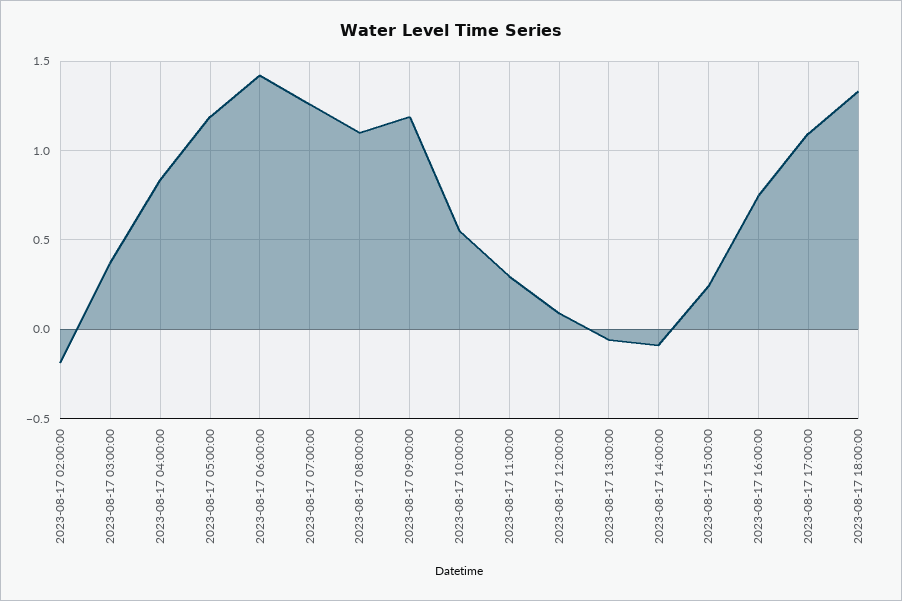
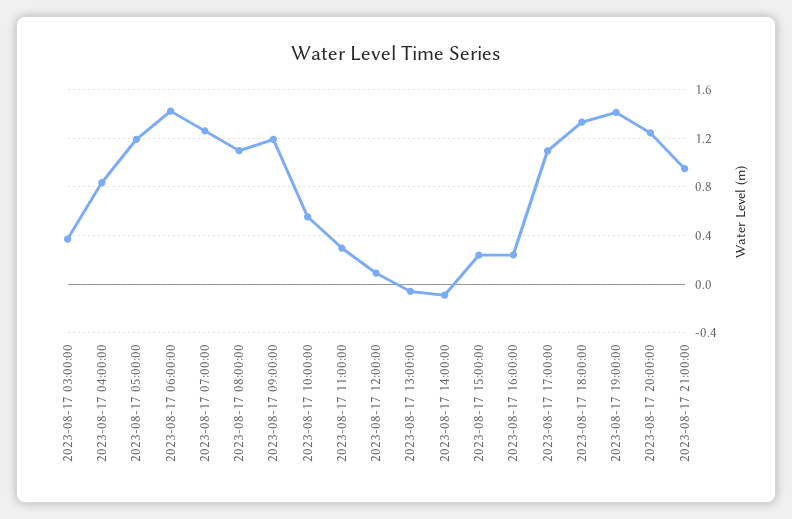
2023-08-17 02:00:00: -0.2 -> none
2023-08-17 16:00:00: 0.75 -> 0.25
2023-08-17 19:00:00: none -> 1.4
2023-08-17 20:00:00: none -> 1.25
2023-08-17 21:00:00: none -> 0.95

